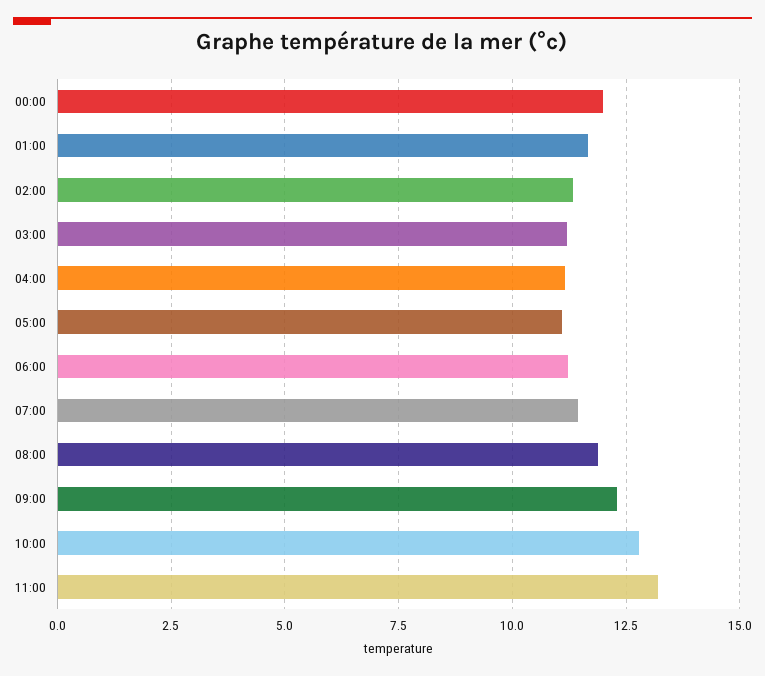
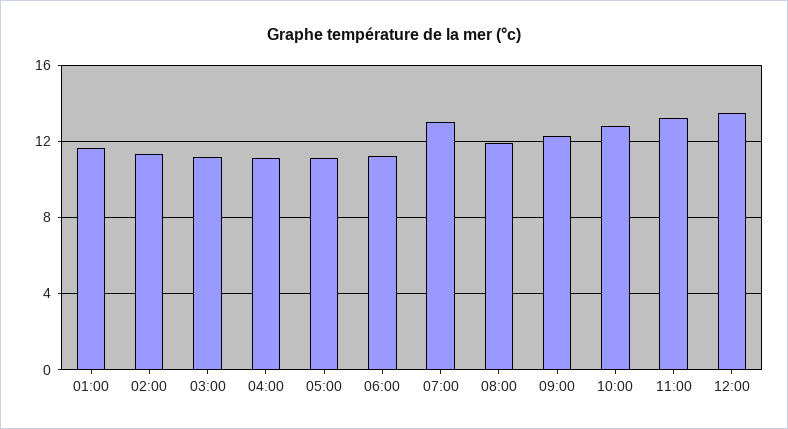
00:00: 12 -> none
07:00: 11.5 -> 13
12:00: none -> 13.5

